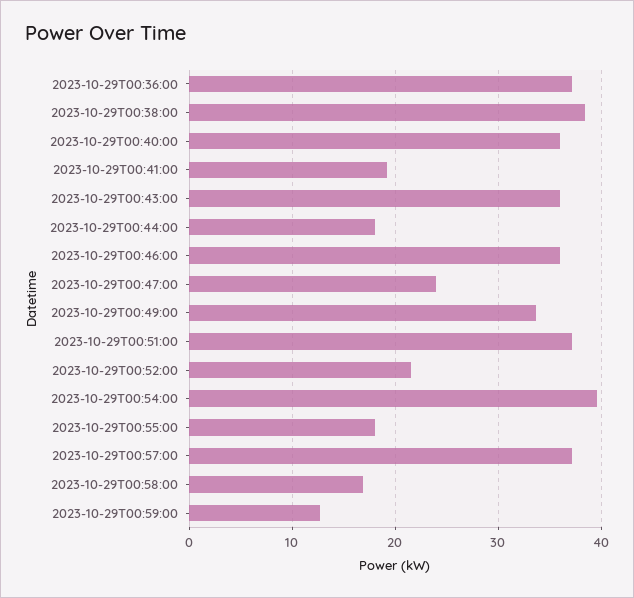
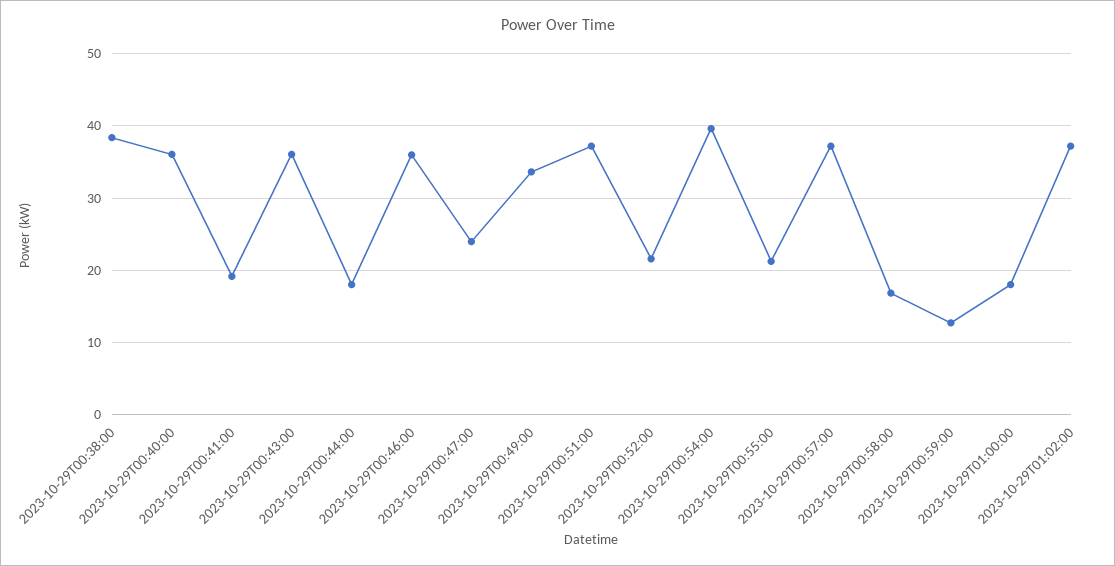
2023-10-29T00:36:00: 37 -> none
2023-10-29T00:55:00: 18 -> 21
2023-10-29T01:00:00: none -> 18
2023-10-29T01:02:00: none -> 37

